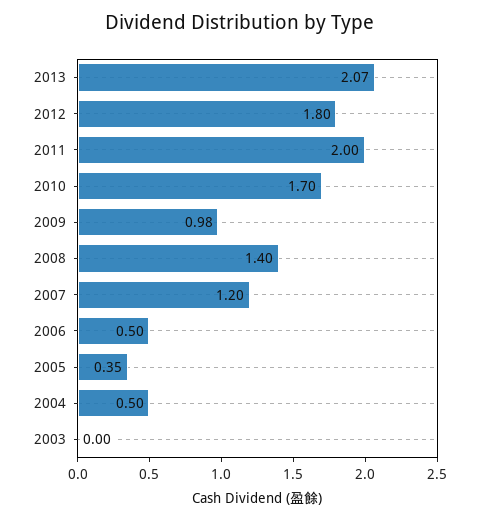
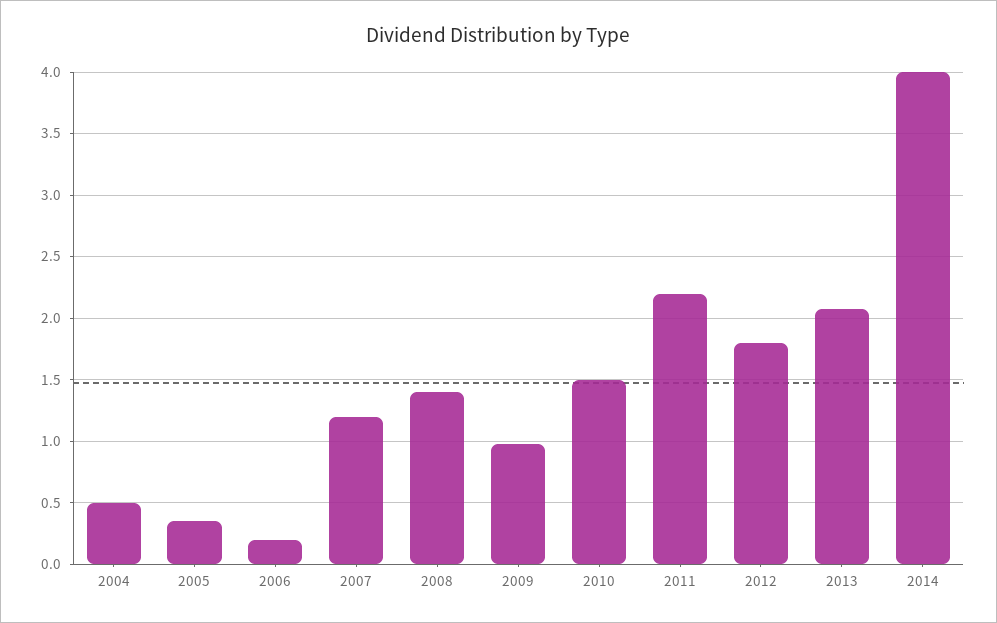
2011: 2 -> 2.2
2010: 1.7 -> 1.5
2006: 0.5 -> 0.2
2003: 0 -> none
2014: none -> 4

